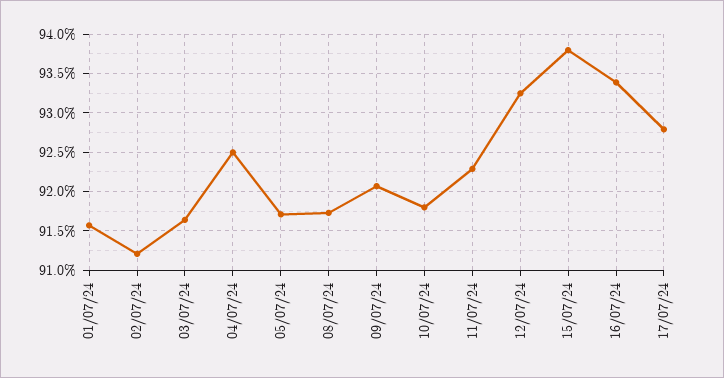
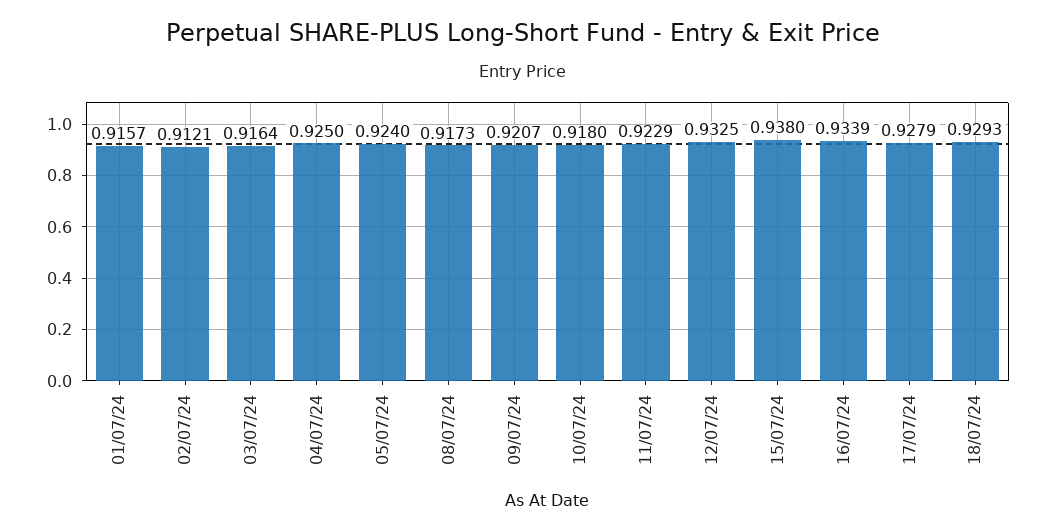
05/07/24: 0.917 -> 0.924
18/07/24: none -> 0.9293

